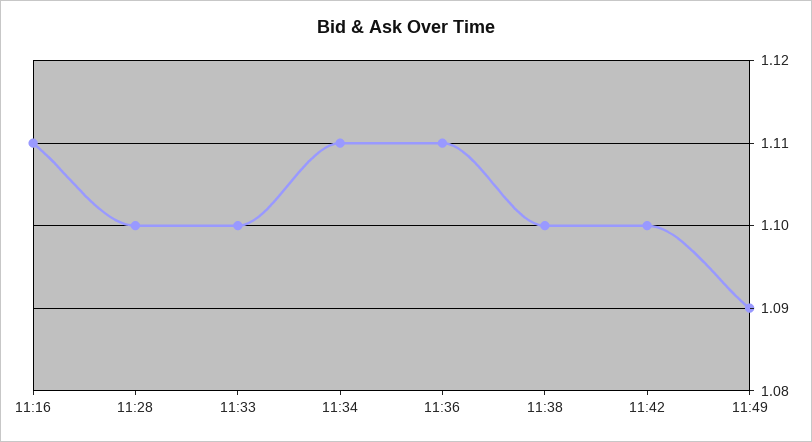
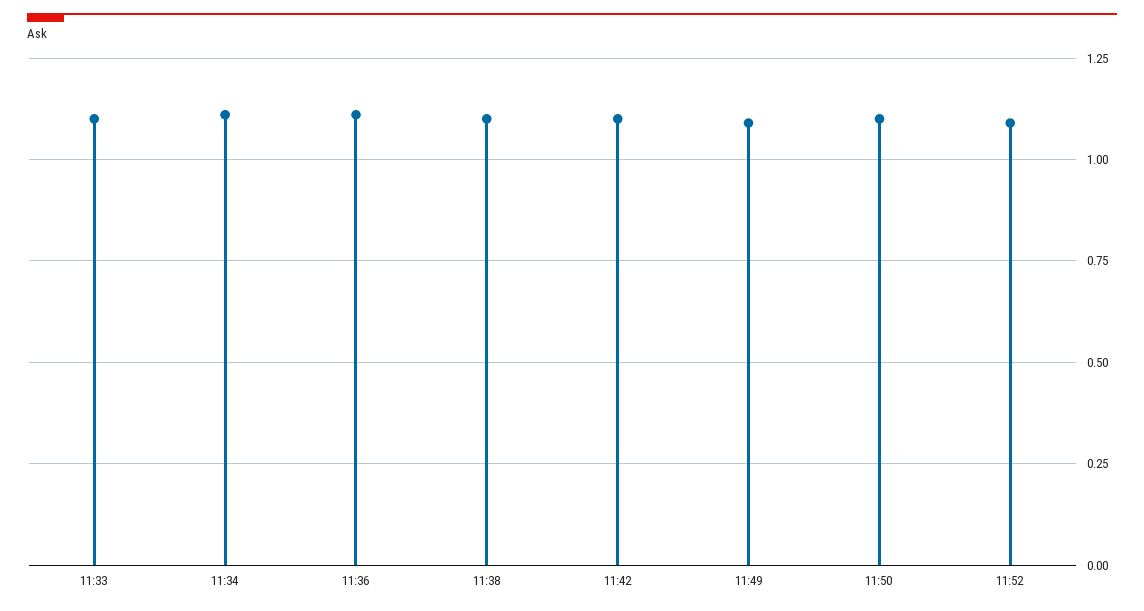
11:16: 1.11 -> none
11:28: 1.1 -> none
11:50: none -> 1.1
11:52: none -> 1.1

